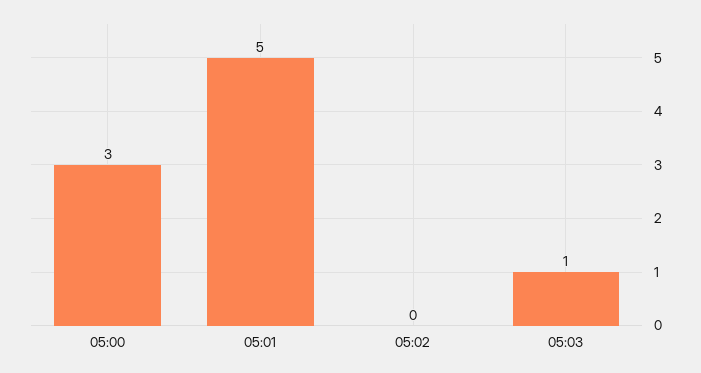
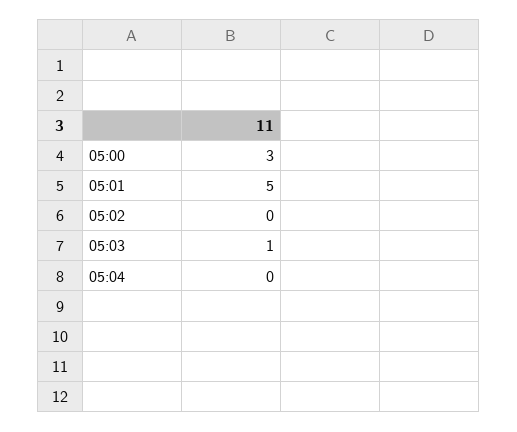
05:04: none -> 0

